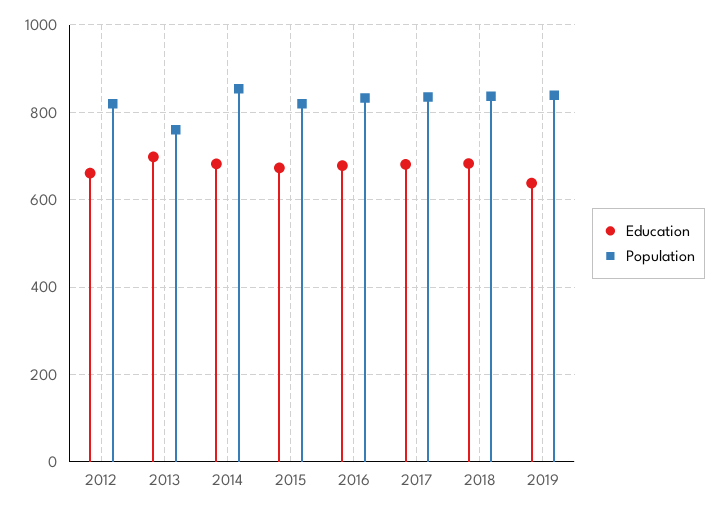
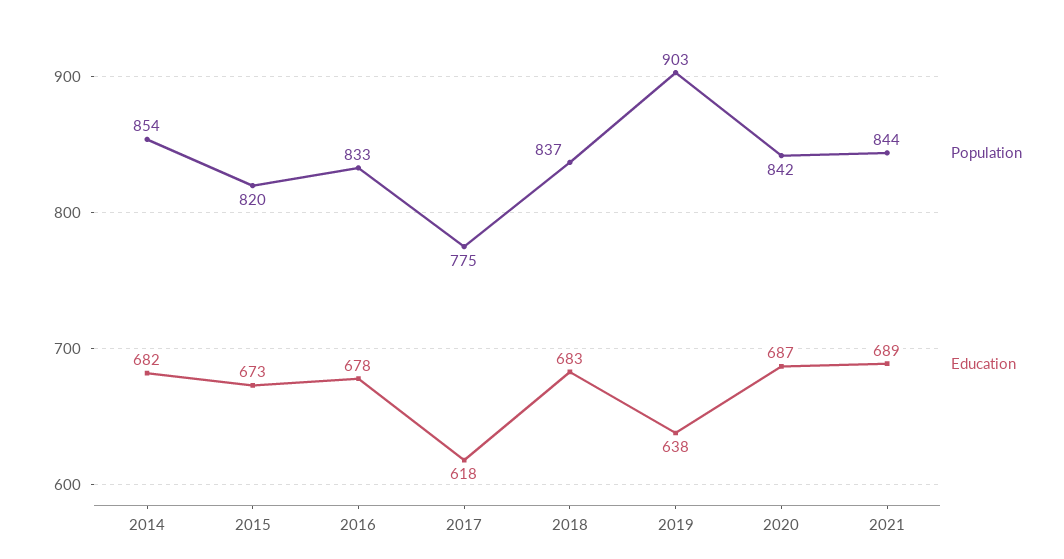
Education, 2012: 660 -> none
Population, 2012: 820 -> none
Education, 2013: 700 -> none
Population, 2013: 760 -> none
Education, 2017: 680 -> 618
Population, 2017: 840 -> 775
Population, 2019: 840 -> 903
Population, 2020: none -> 842
Education, 2020: none -> 687
Population, 2021: none -> 844
Education, 2021: none -> 689

